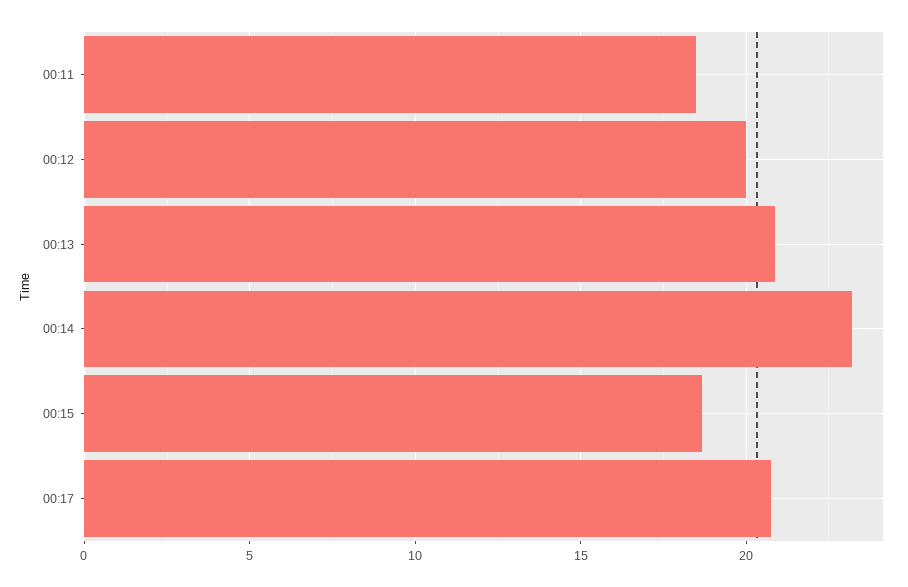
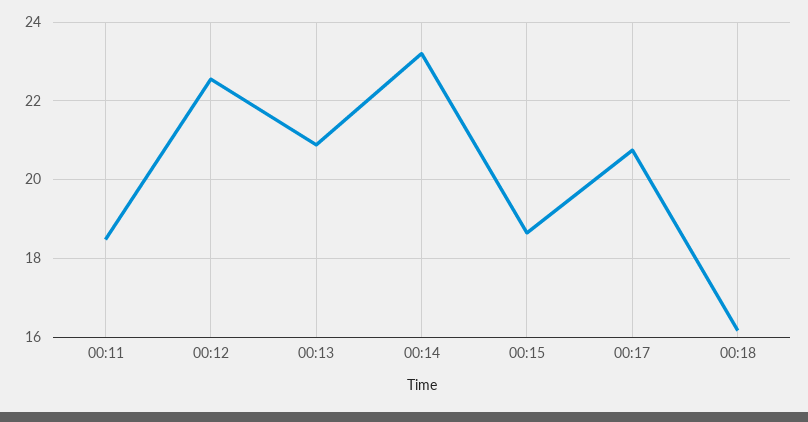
00:12: 20 -> 22.6
00:18: none -> 16.2

